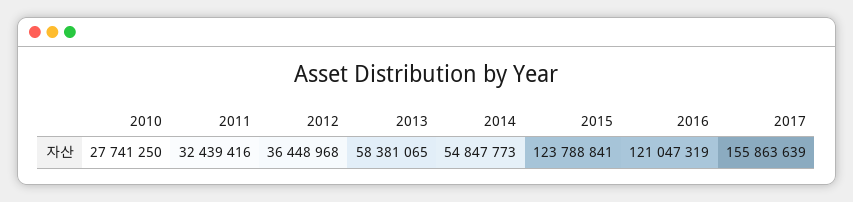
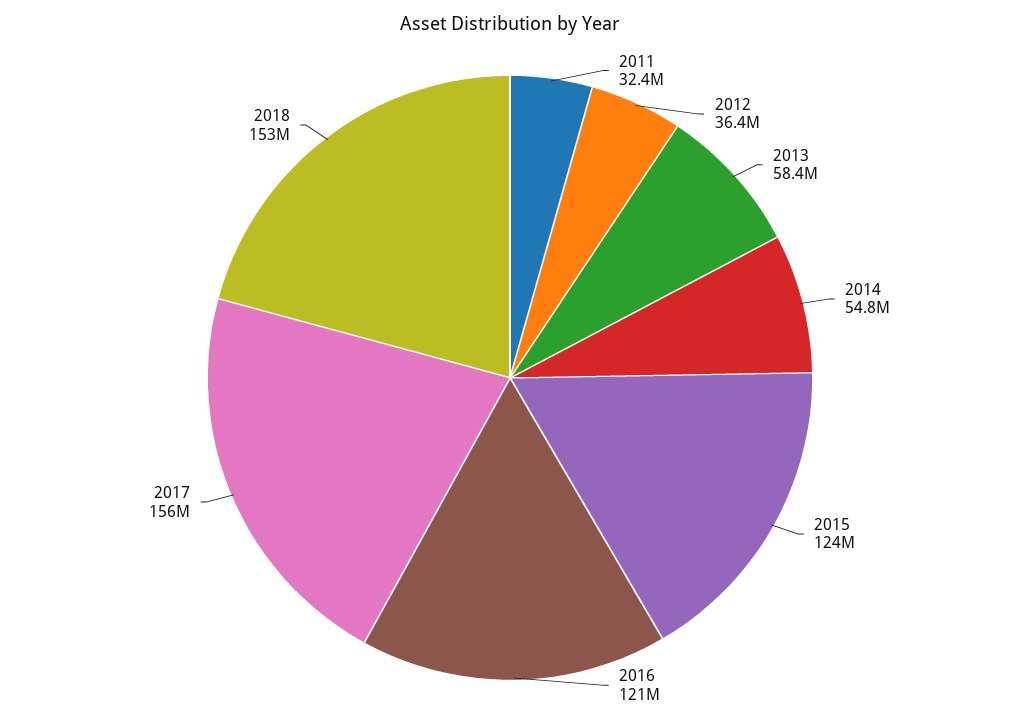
2010: 27741250 -> none
2018: none -> 153000000

